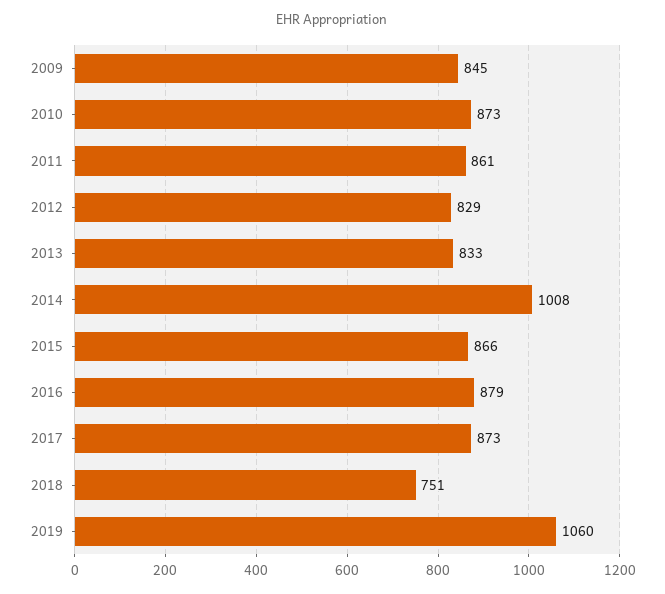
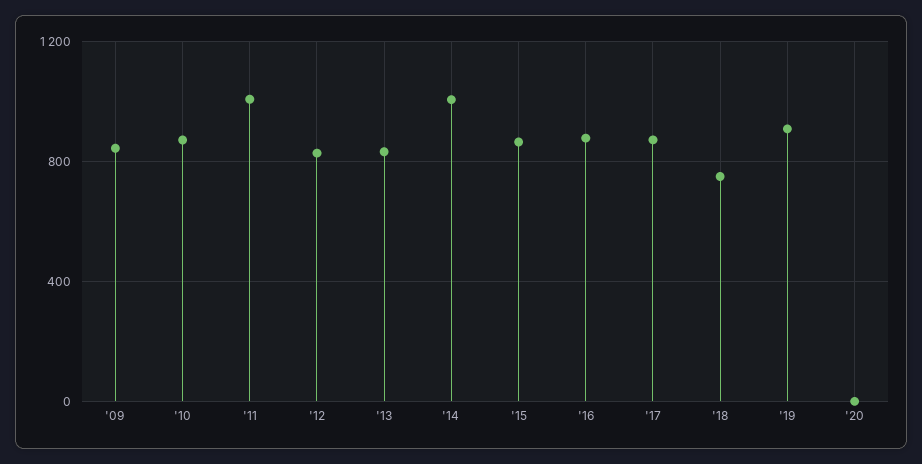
2011: 861 -> 1000
2019: 1060 -> 900
'20: none -> 0

